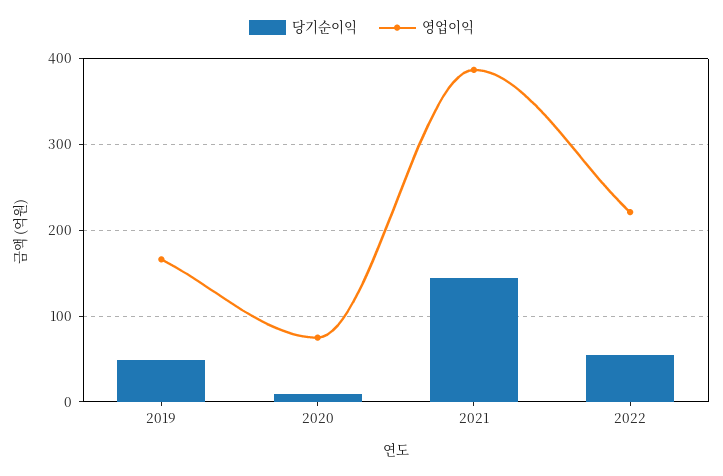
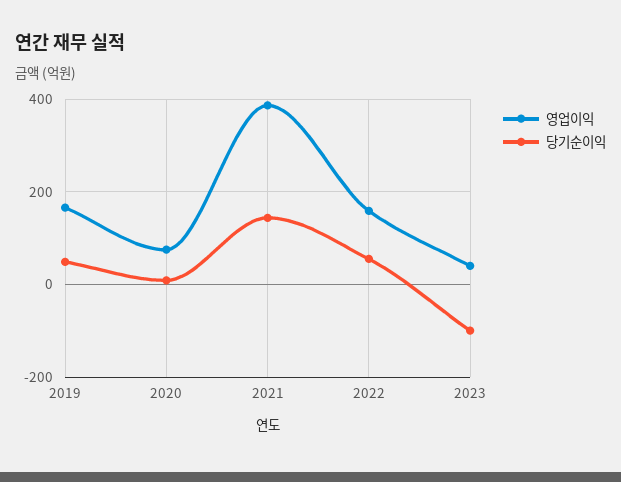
영업이익, 2022: 220 -> 160
영업이익, 2023: none -> 40
당기순이익, 2023: none -> -100

